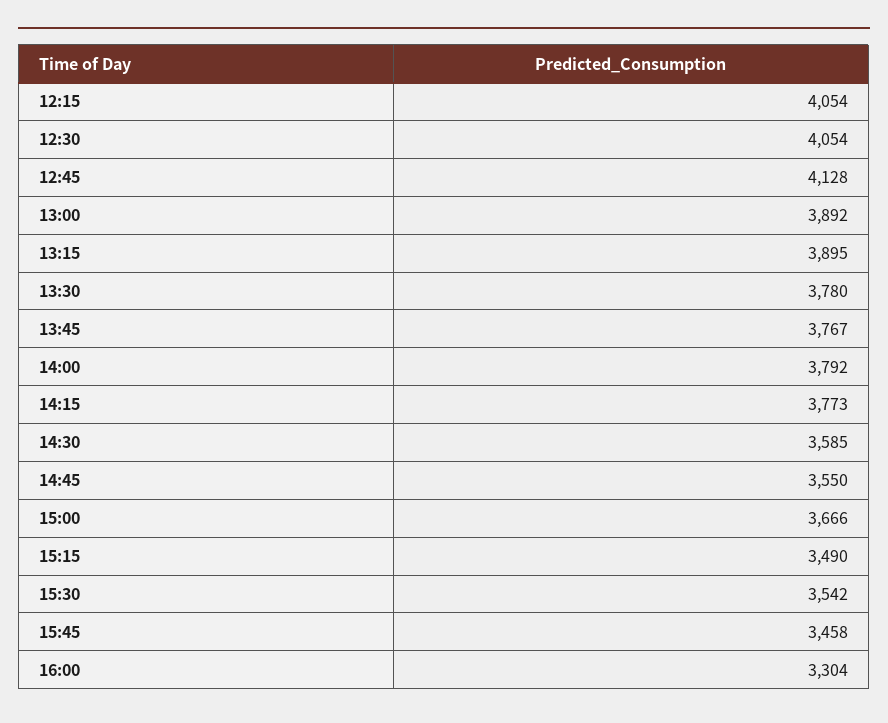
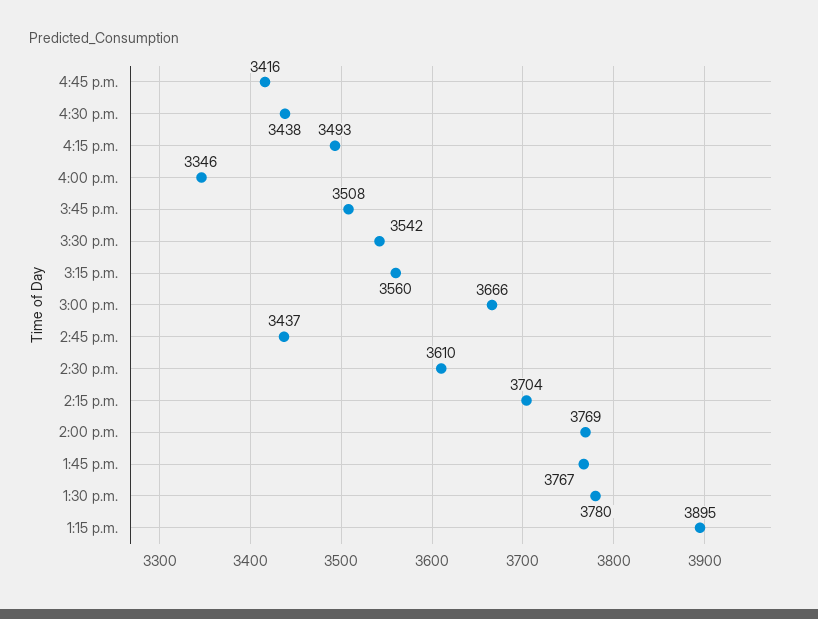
12:15: 4054 -> none
12:30: 4054 -> none
12:45: 4128 -> none
13:00: 3892 -> none
14:00: 3792 -> 3769
14:15: 3773 -> 3704
14:30: 3585 -> 3610
14:45: 3550 -> 3437
15:15: 3490 -> 3560
15:45: 3458 -> 3508
16:00: 3304 -> 3346
4:45 p.m.: none -> 3416
4:30 p.m.: none -> 3438
4:15 p.m.: none -> 3493

